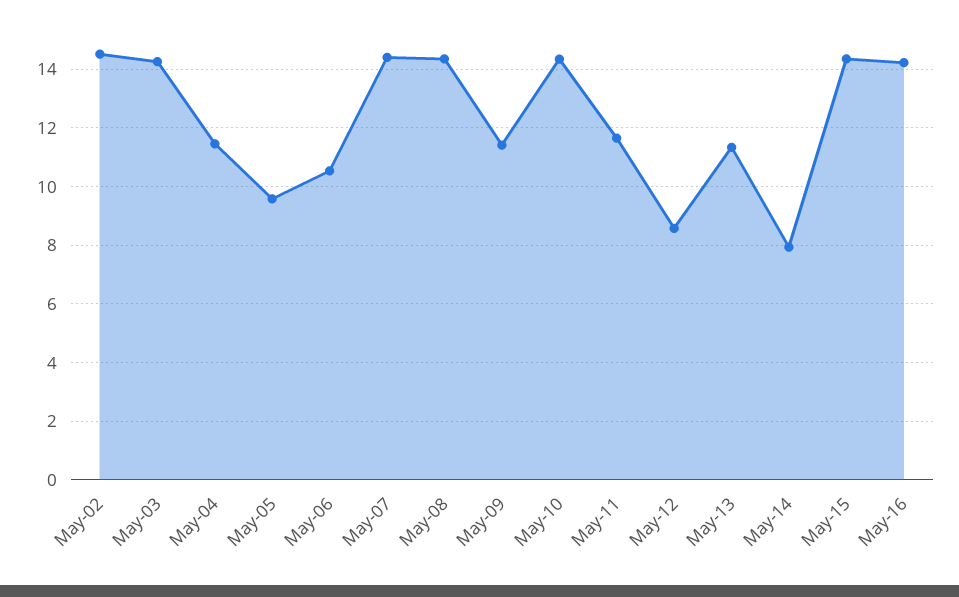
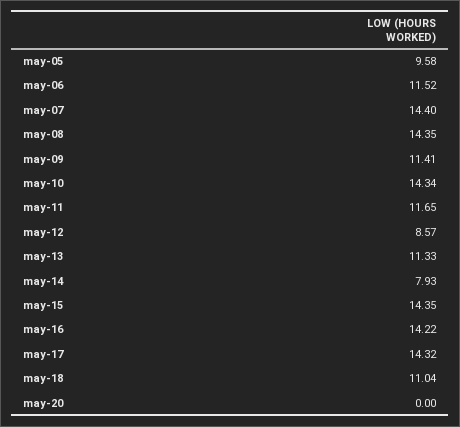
May-02: 14.5 -> none
May-03: 14.25 -> none
May-04: 11.5 -> none
May-06: 10.5 -> 11.52
may-17: none -> 14.32
may-18: none -> 11.04
may-20: none -> 0

